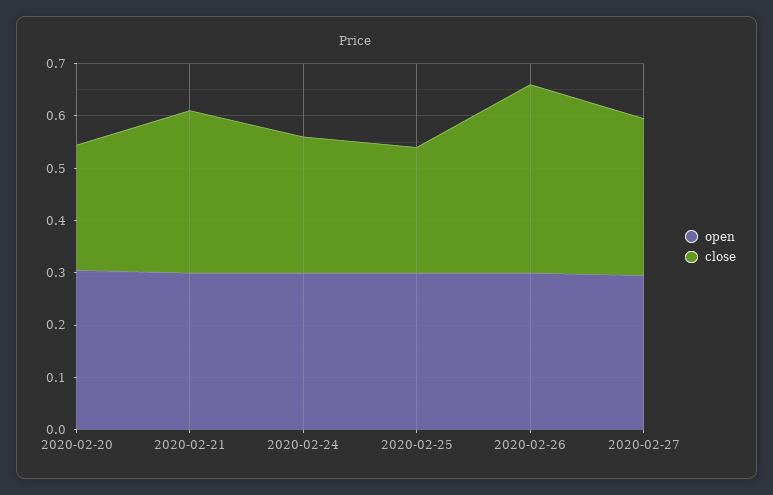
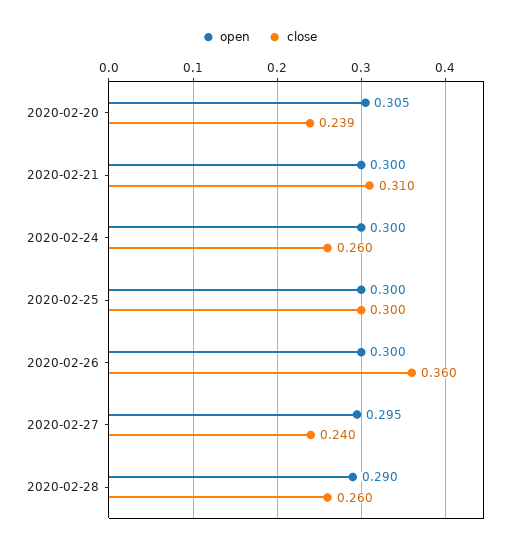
close, 2020-02-25: 0.24 -> 0.3
close, 2020-02-27: 0.3 -> 0.24
open, 2020-02-28: none -> 0.29
close, 2020-02-28: none -> 0.26

